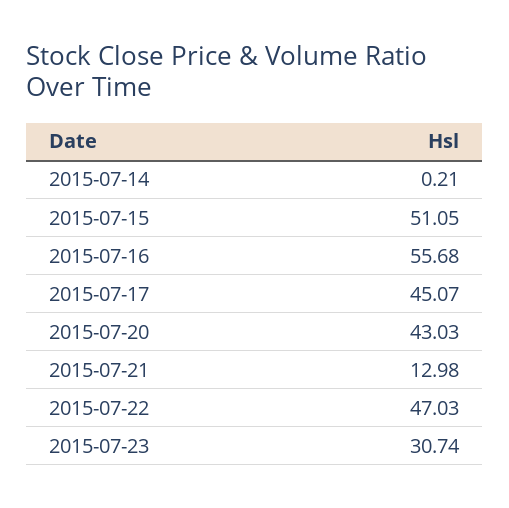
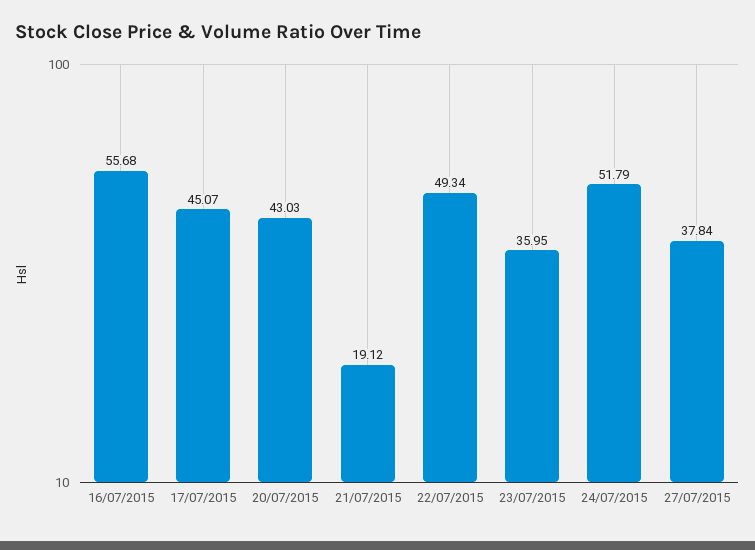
2015-07-14: 0.21 -> none
2015-07-15: 51.05 -> none
2015-07-21: 12.98 -> 19.12
2015-07-22: 47.03 -> 49.34
2015-07-23: 30.74 -> 35.95
24/07/2015: none -> 51.79
27/07/2015: none -> 37.84

